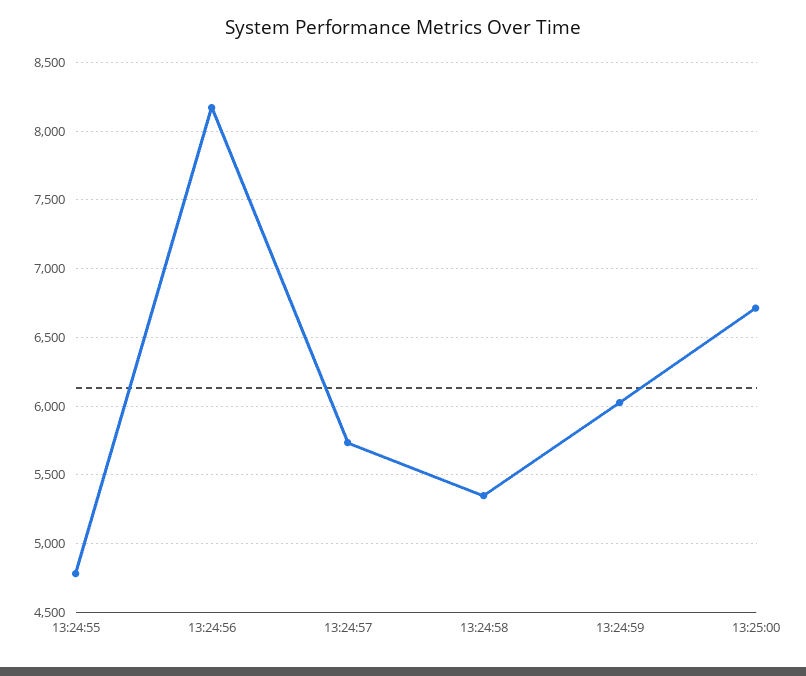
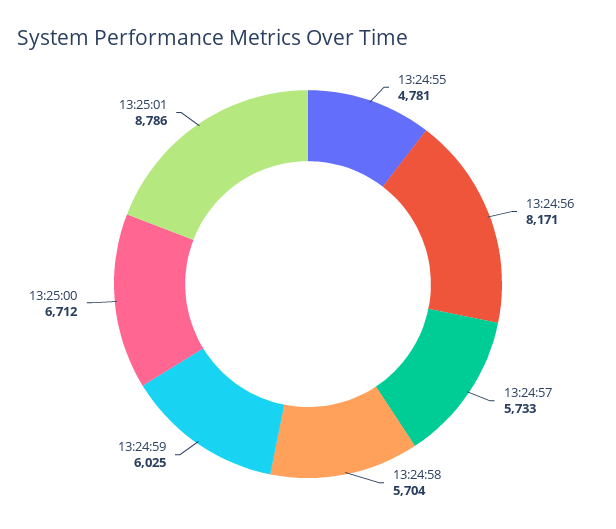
13:24:58: 5350 -> 5704
13:25:01: none -> 8786

